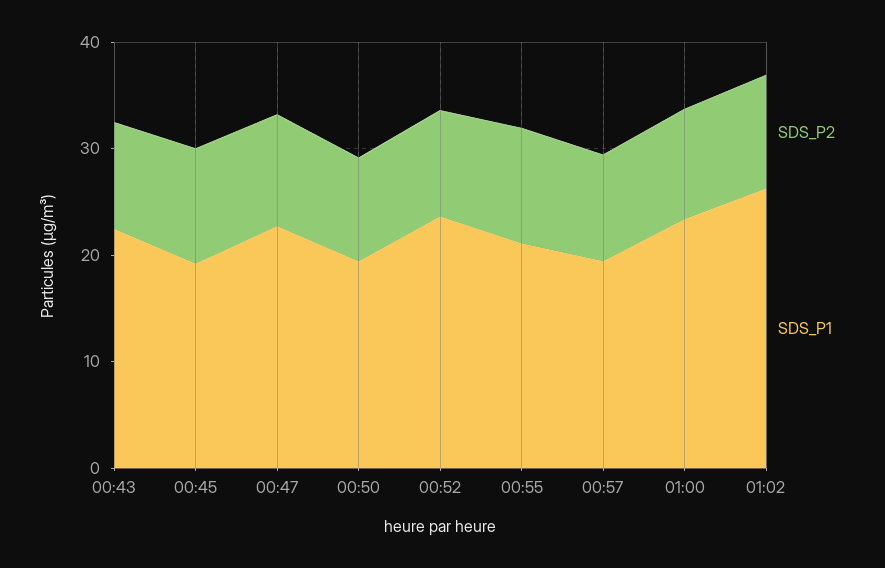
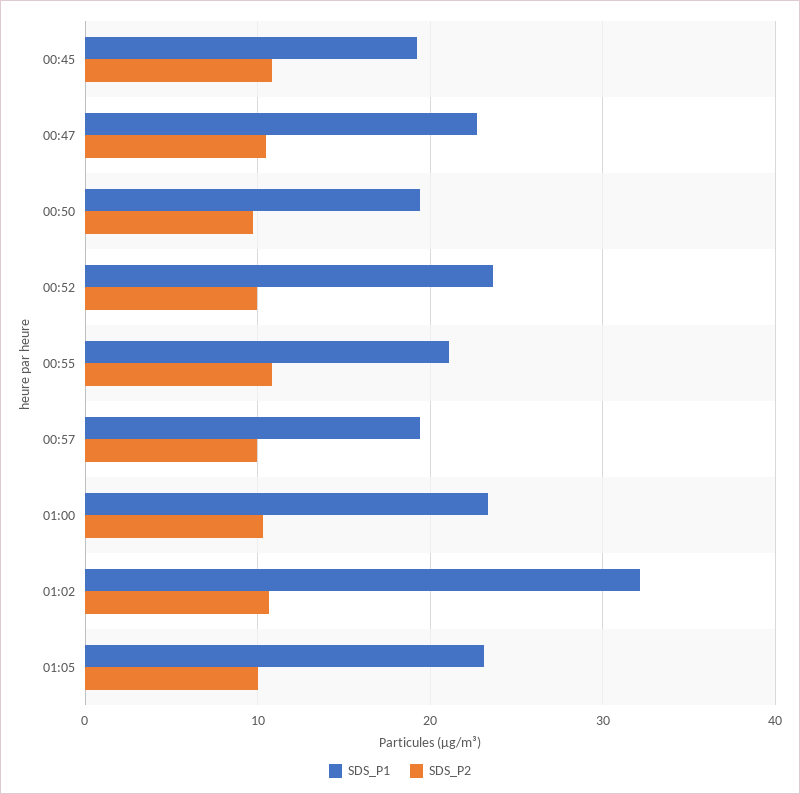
SDS_P2, 00:43: 10 -> none
SDS_P1, 00:43: 22 -> none
SDS_P1, 01:02: 26 -> 32
SDS_P1, 01:05: none -> 23
SDS_P2, 01:05: none -> 10

